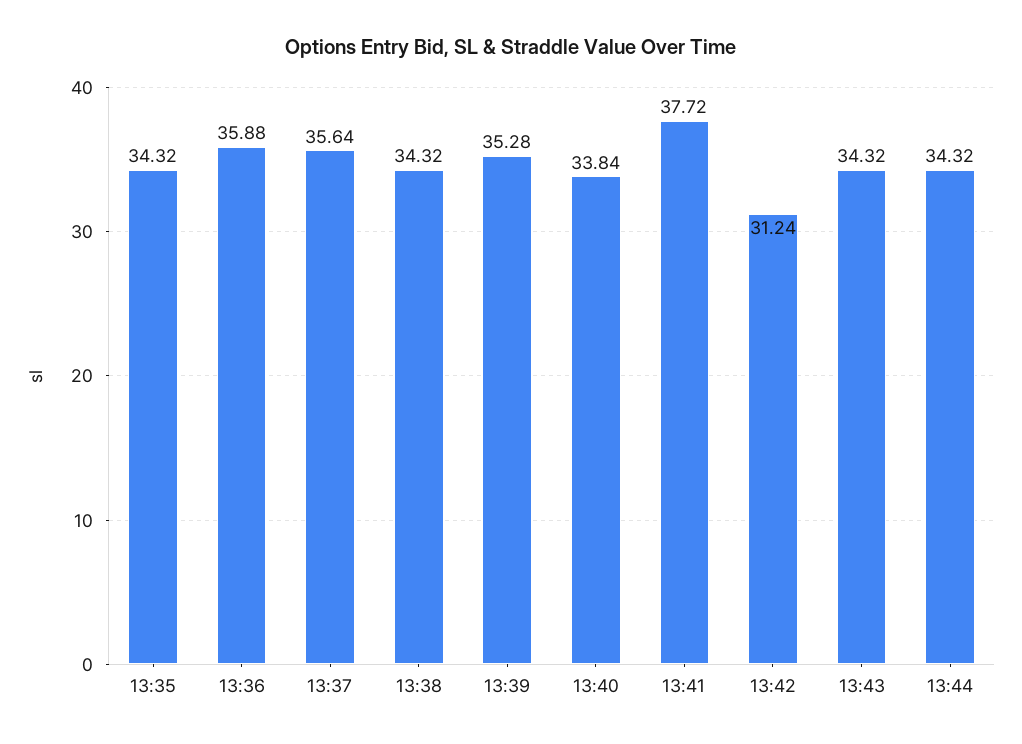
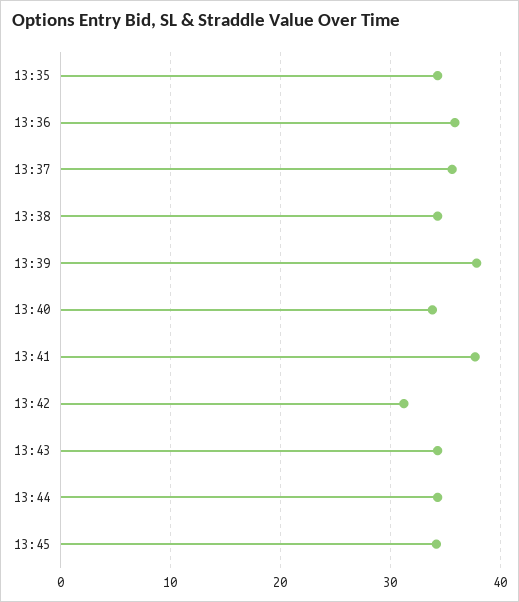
13:39: 35.28 -> 38
13:45: none -> 34

